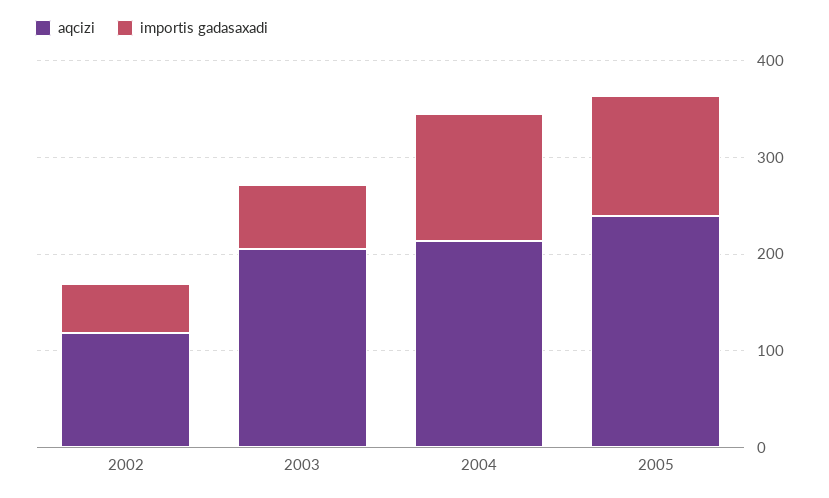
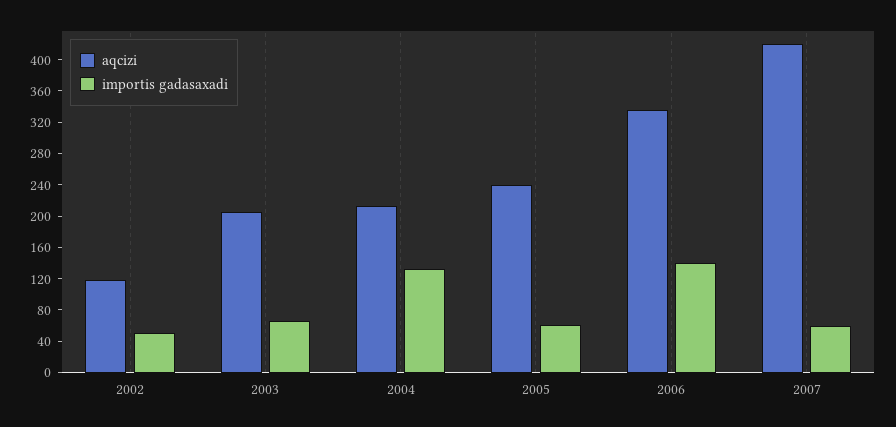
importis gadasaxadi, 2005: 120 -> 60
aqcizi, 2006: none -> 340
importis gadasaxadi, 2006: none -> 140
aqcizi, 2007: none -> 420
importis gadasaxadi, 2007: none -> 60

